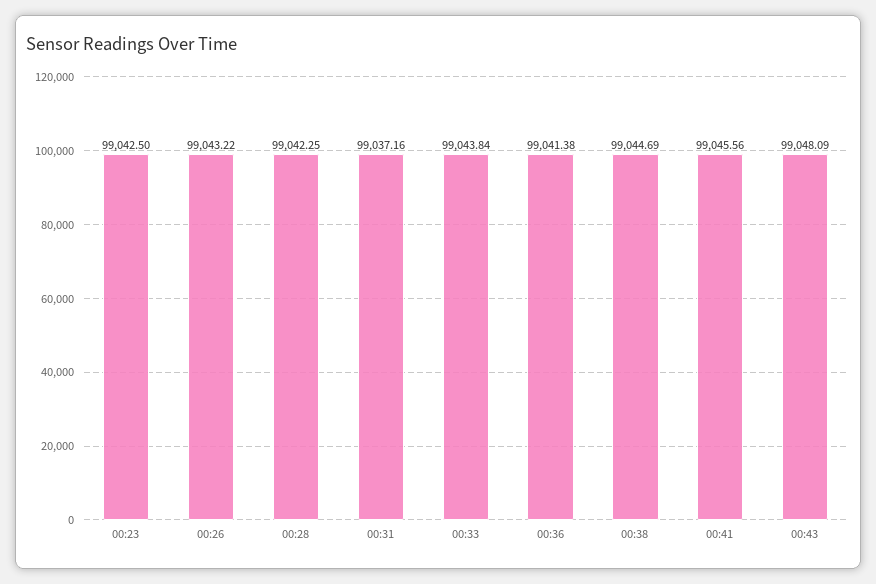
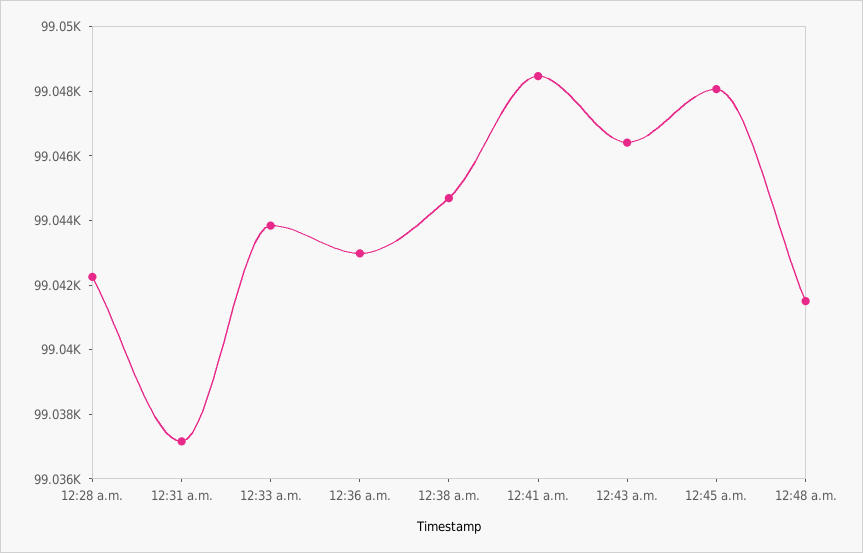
00:23: 99042.5 -> none
00:26: 99043.22 -> none
00:36: 99041.38 -> 99043
00:41: 99045.56 -> 99048.5
00:43: 99048.09 -> 99046.5
12:45 a.m.: none -> 99048
12:48 a.m.: none -> 99041.5

